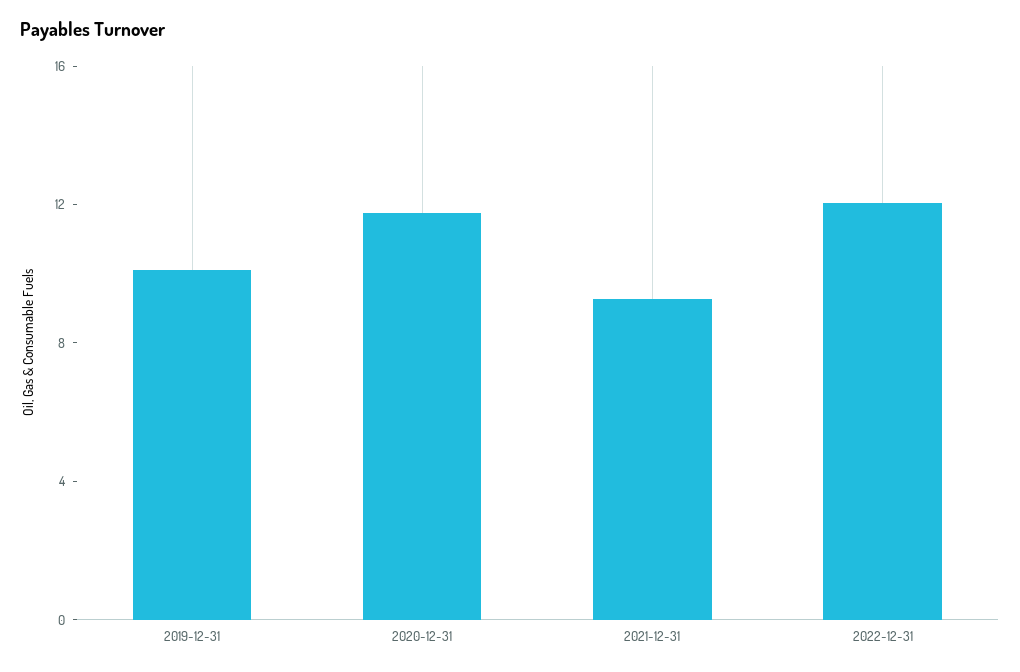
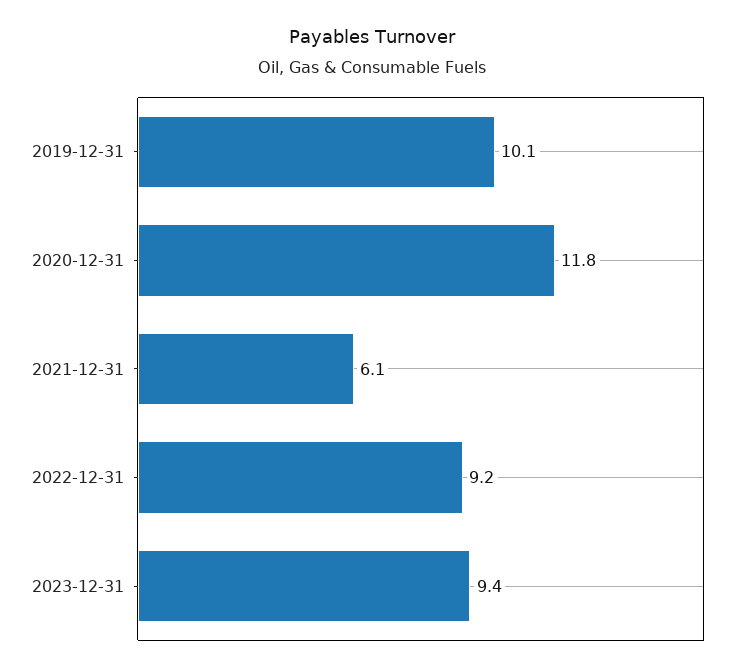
2021-12-31: 9 -> 6.1
2022-12-31: 12 -> 9.2
2023-12-31: none -> 9.4

